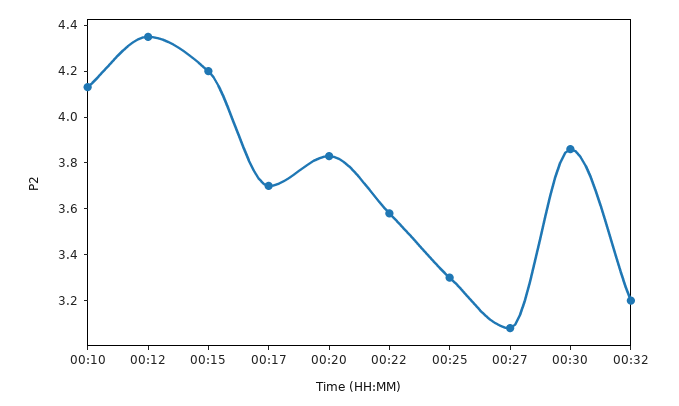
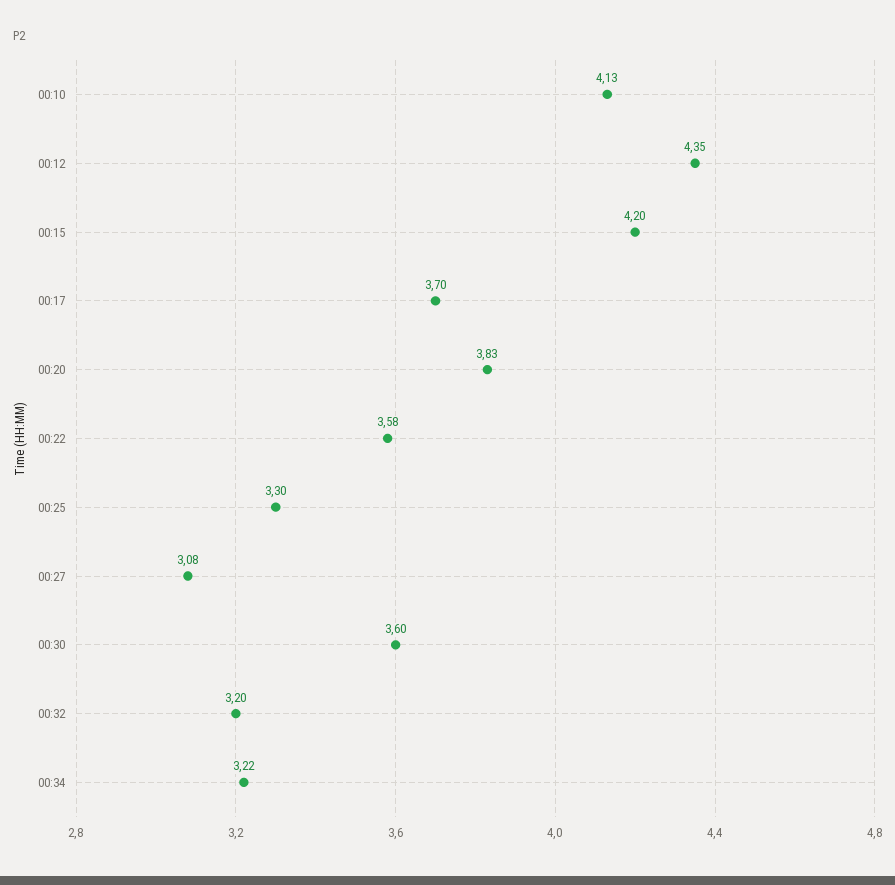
00:30: 3.85 -> 3.6
00:34: none -> 3.22

